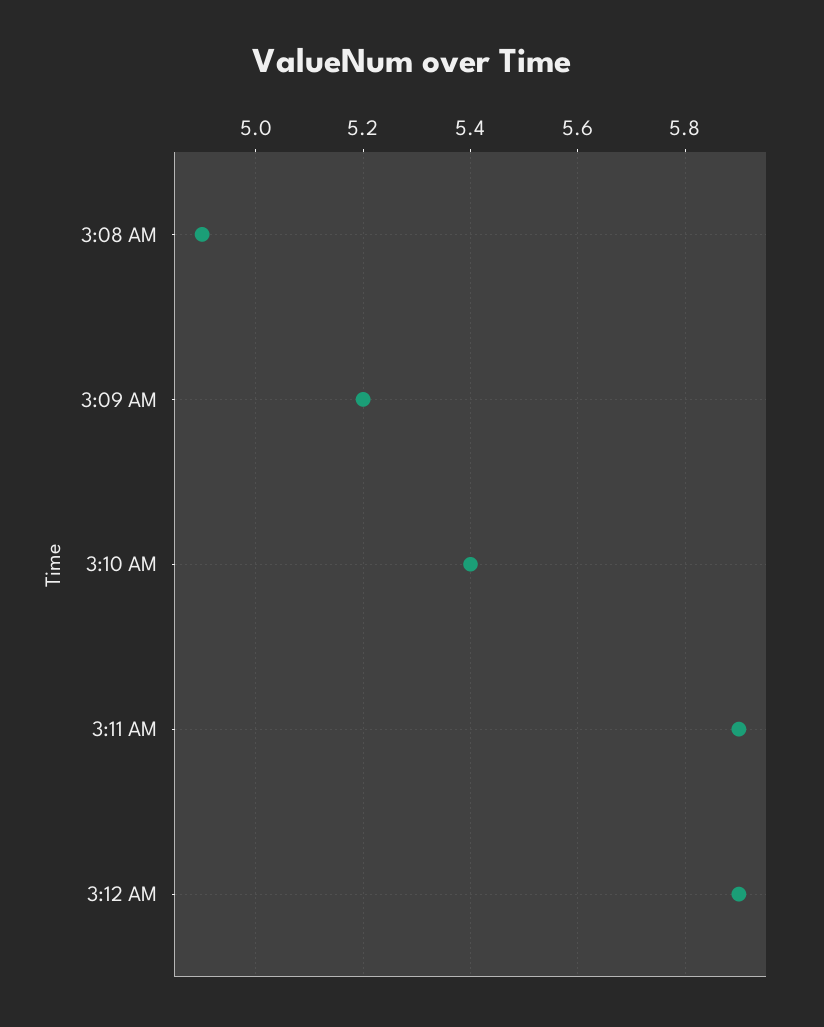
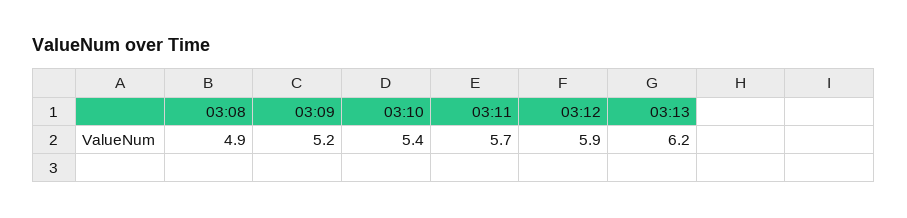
3:11 AM: 5.9 -> 5.7
03:13: none -> 6.2

